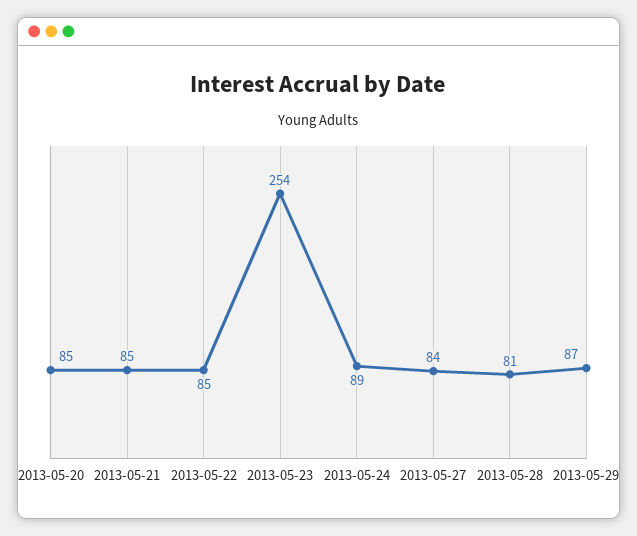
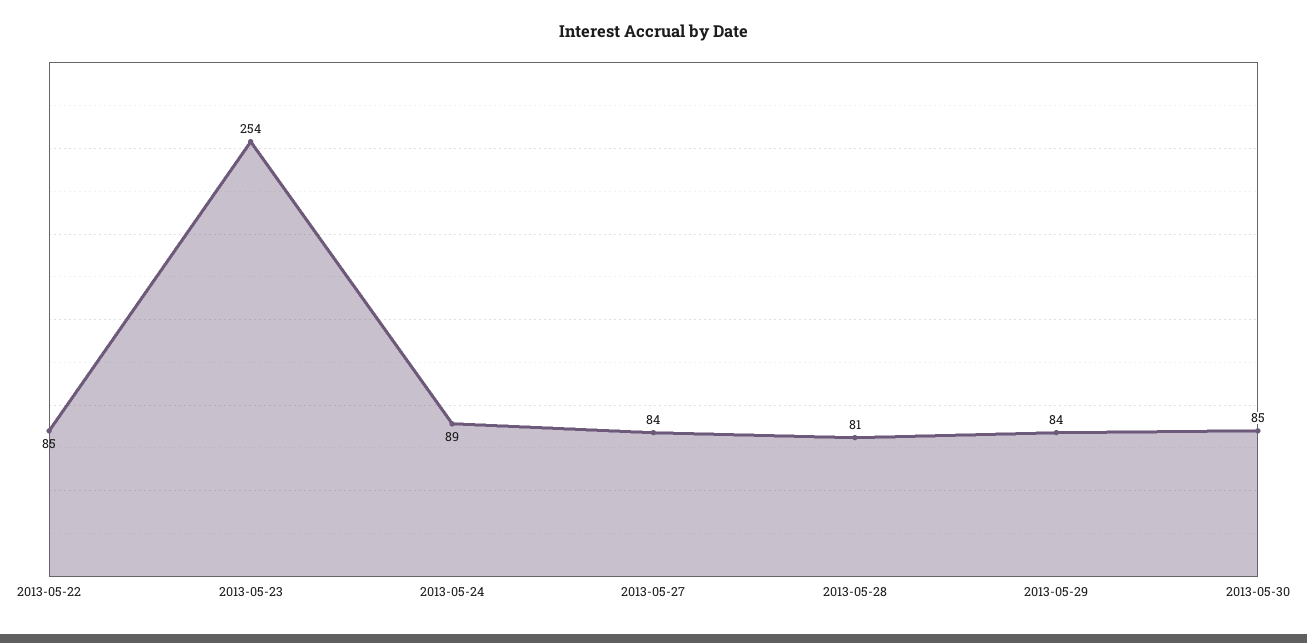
2013-05-20: 85 -> none
2013-05-21: 85 -> none
2013-05-29: 87 -> 84
2013-05-30: none -> 85

